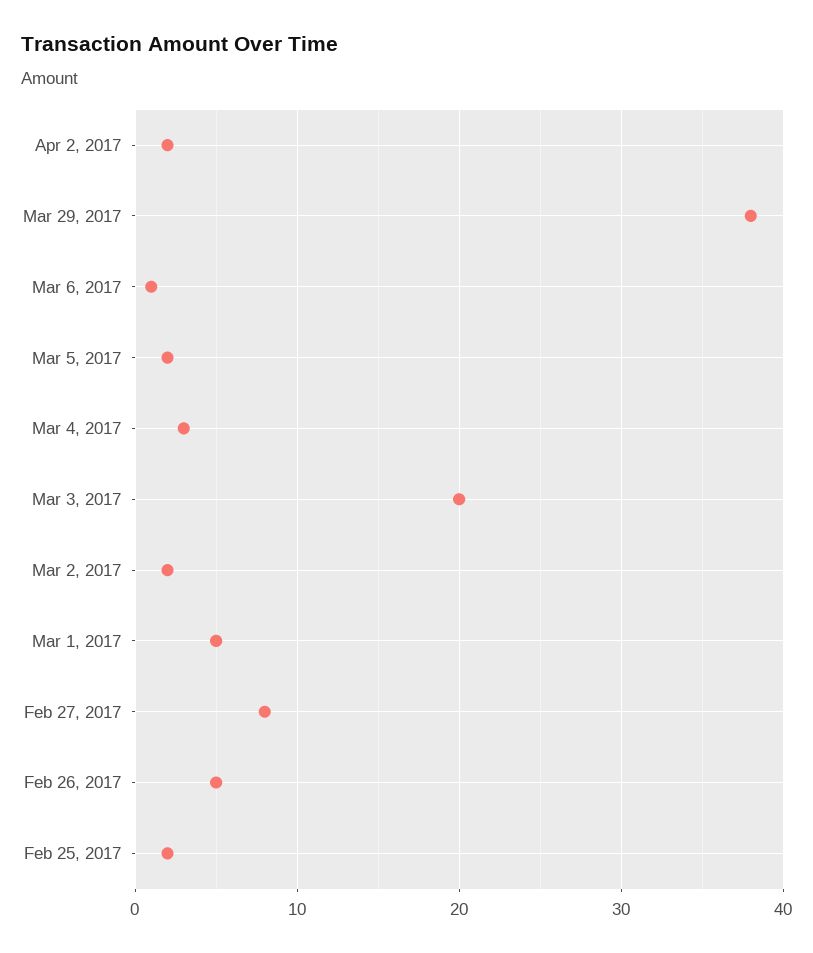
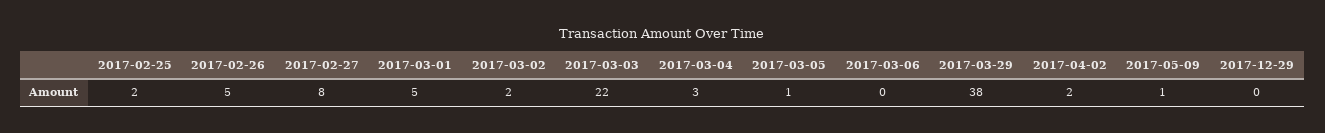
Mar 6, 2017: 1 -> 0
Mar 5, 2017: 2 -> 1
Mar 3, 2017: 20 -> 22
2017-05-09: none -> 1
2017-12-29: none -> 0

